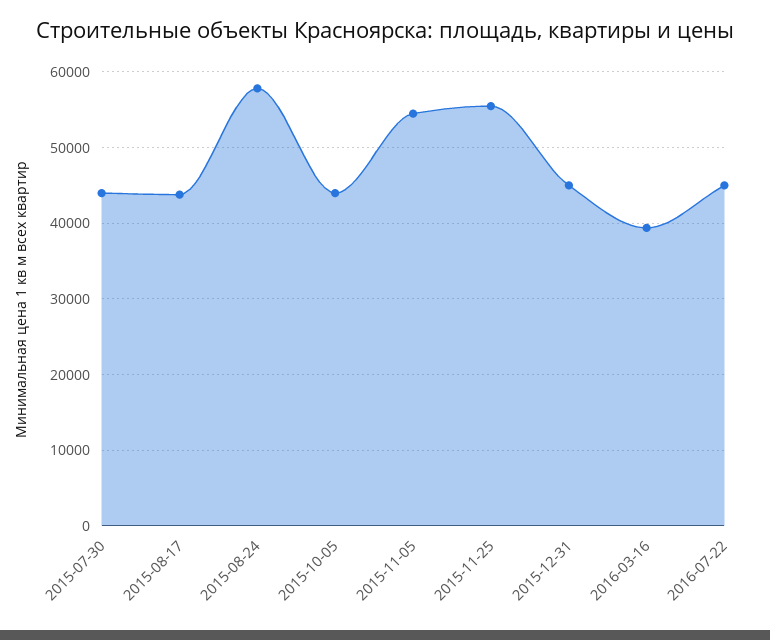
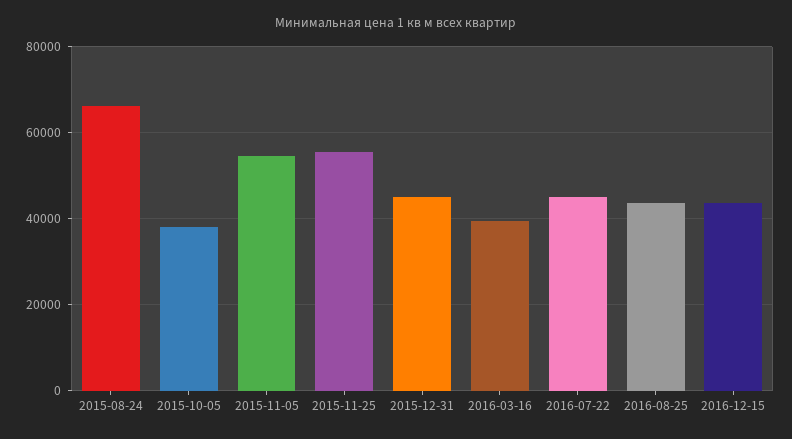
2015-07-30: 44000 -> none
2015-08-17: 44000 -> none
2015-08-24: 58000 -> 66000
2015-10-05: 44000 -> 38000
2016-08-25: none -> 44000
2016-12-15: none -> 44000

